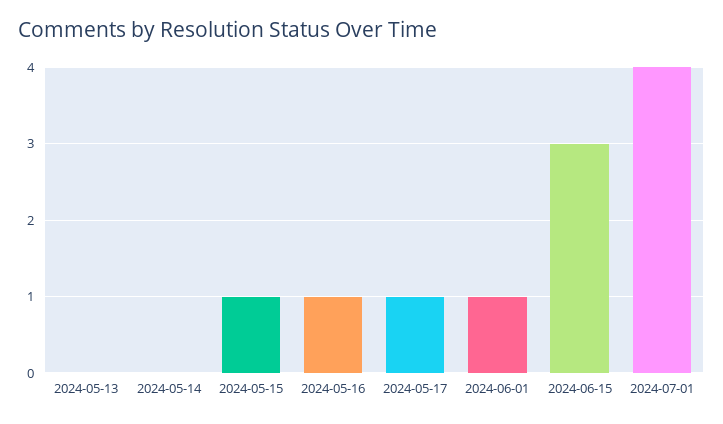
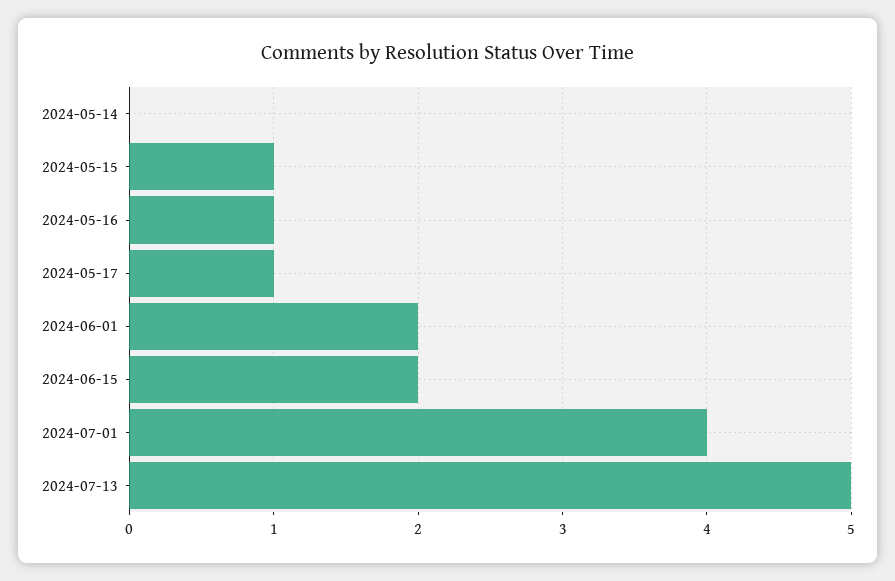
2024-05-13: 0 -> none
2024-06-01: 1 -> 2
2024-06-15: 3 -> 2
2024-07-13: none -> 5

